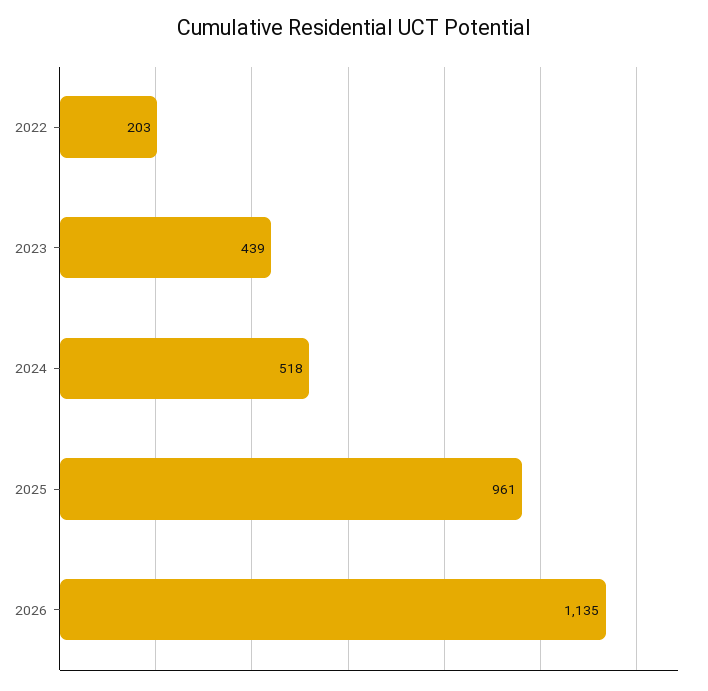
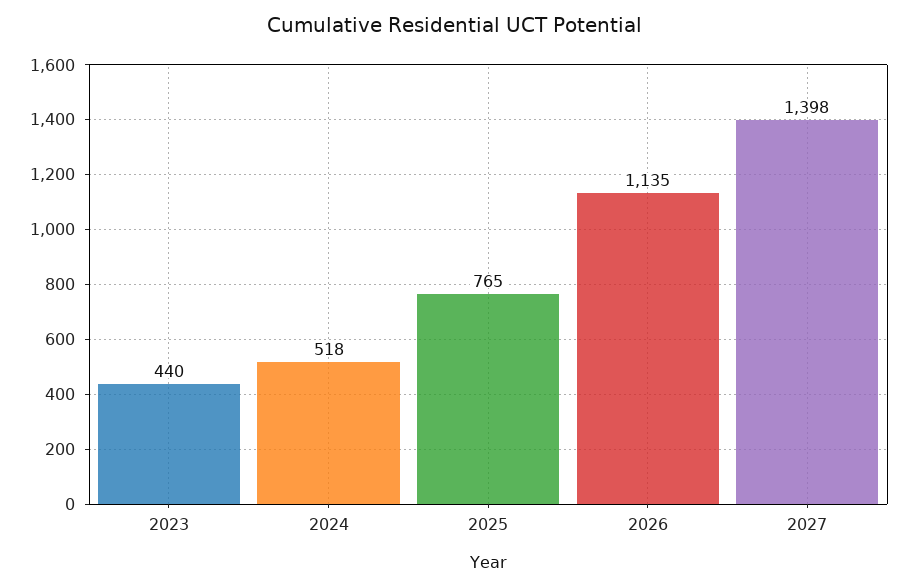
2022: 203 -> none
2023: 439 -> 440
2025: 961 -> 765
2027: none -> 1398

